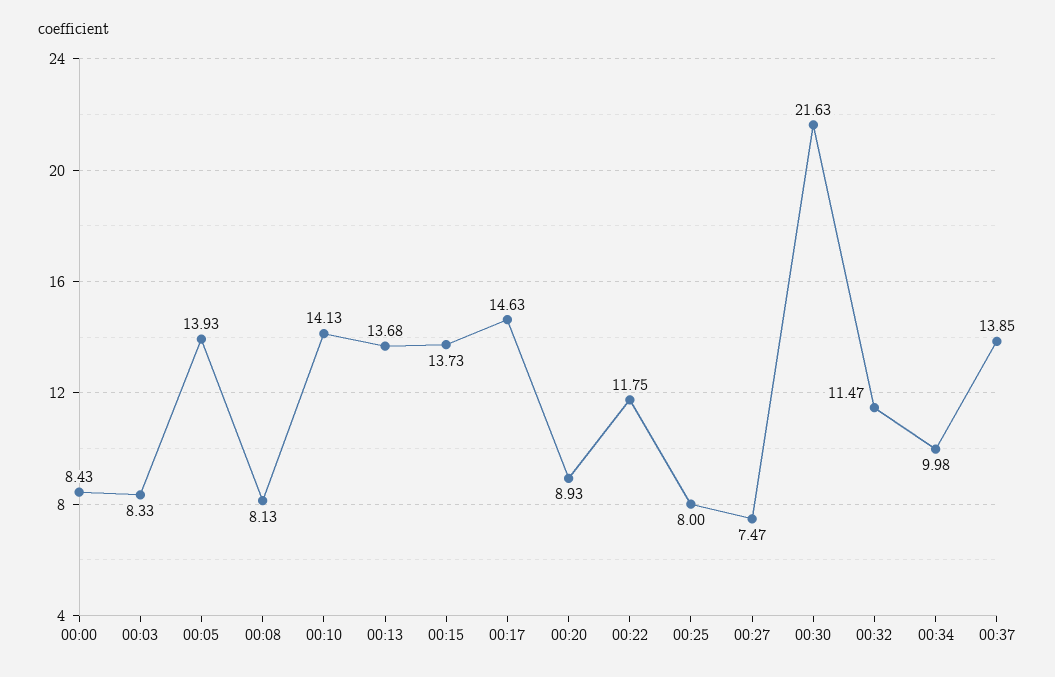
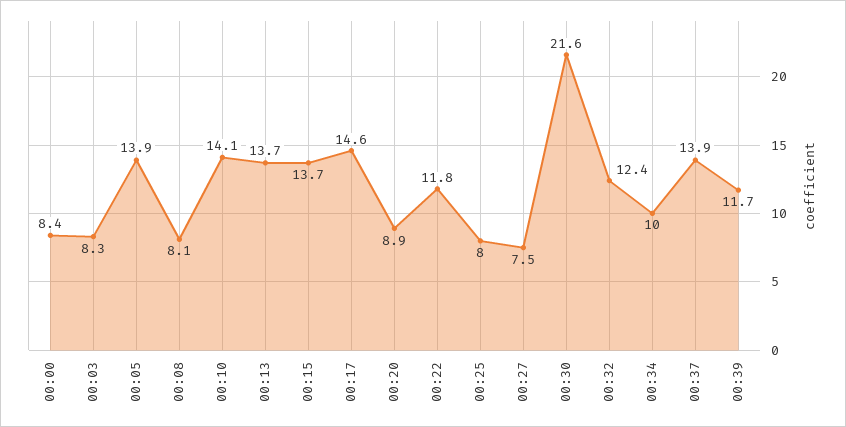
00:32: 11.47 -> 12.4
00:39: none -> 11.7

